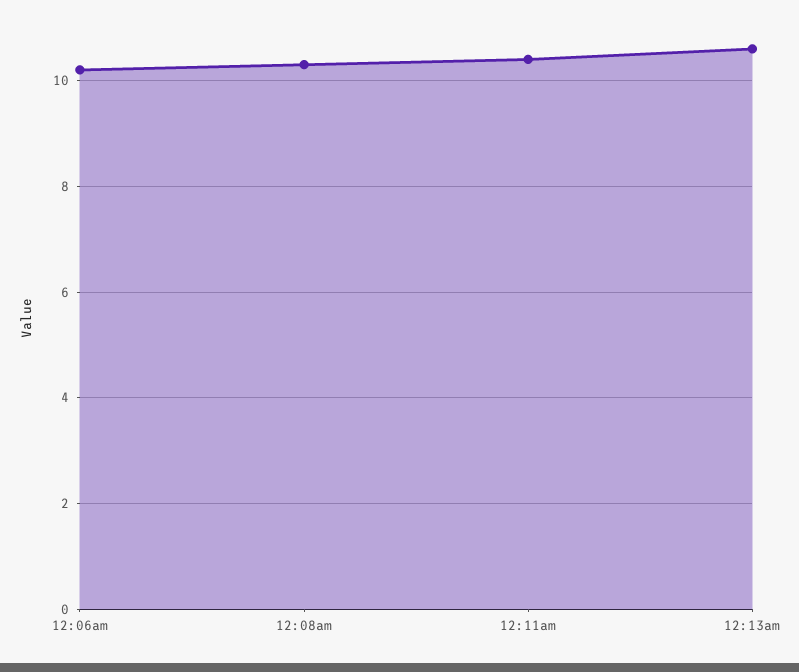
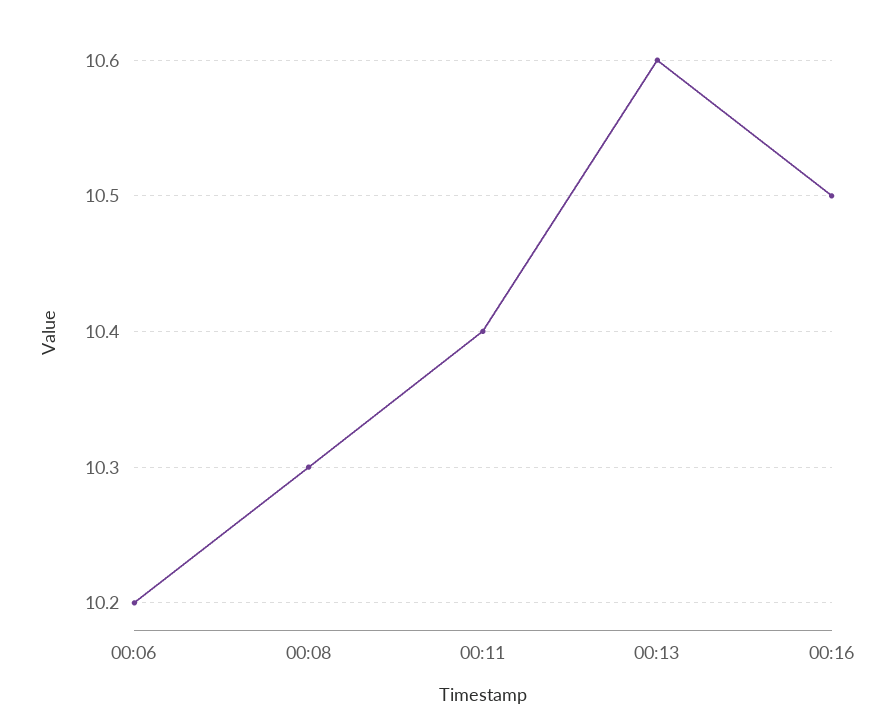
00:16: none -> 10.5

